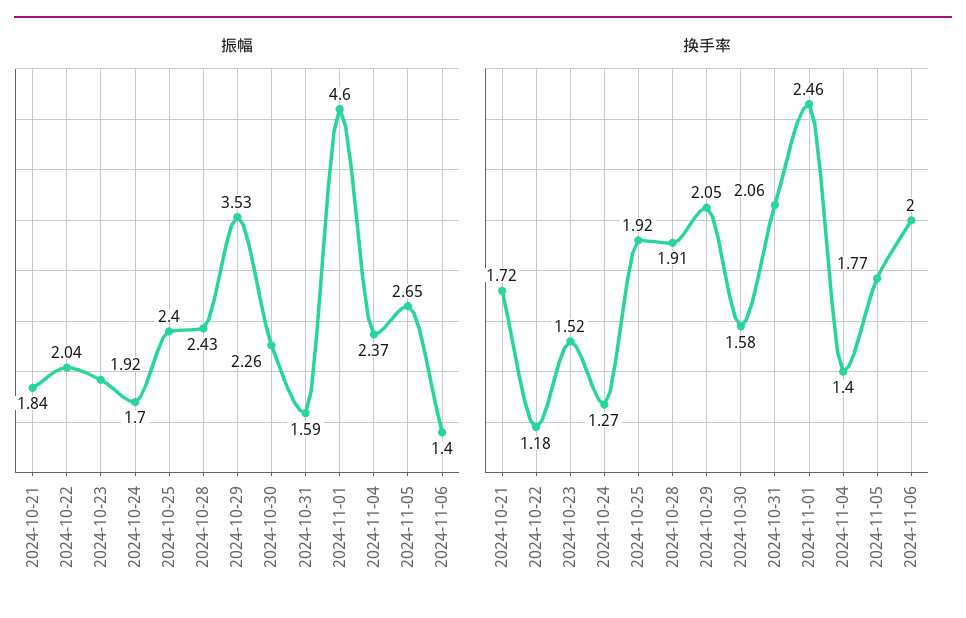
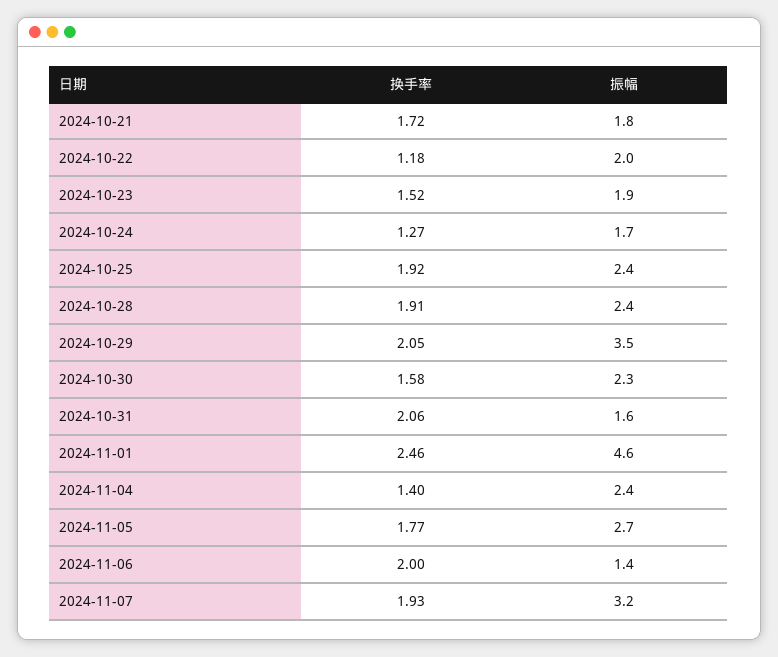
换手率, 2024-11-07: none -> 1.93
振幅, 2024-11-07: none -> 3.2

